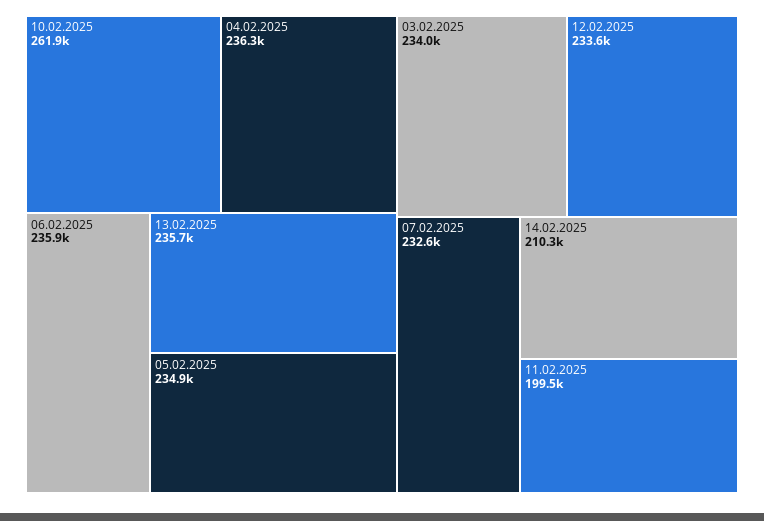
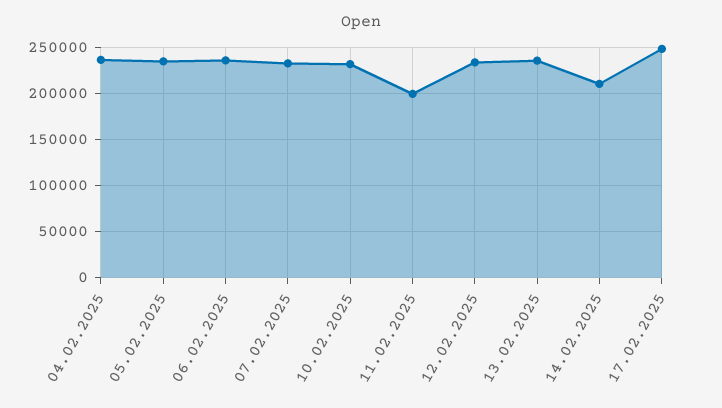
10.02.2025: 261900 -> 230000
03.02.2025: 234000 -> none
17.02.2025: none -> 250000

